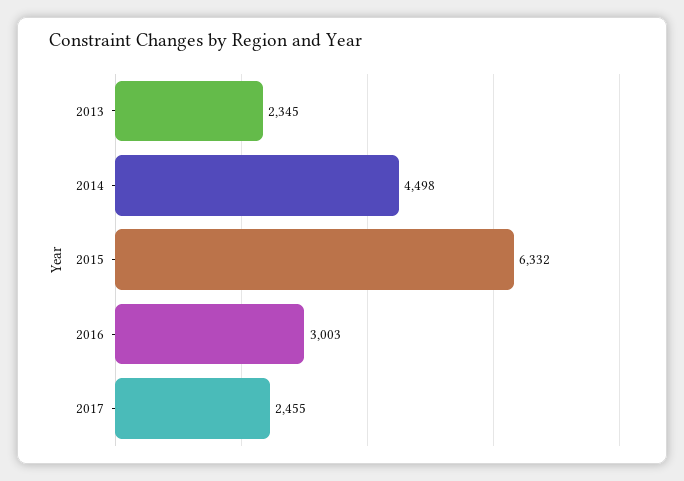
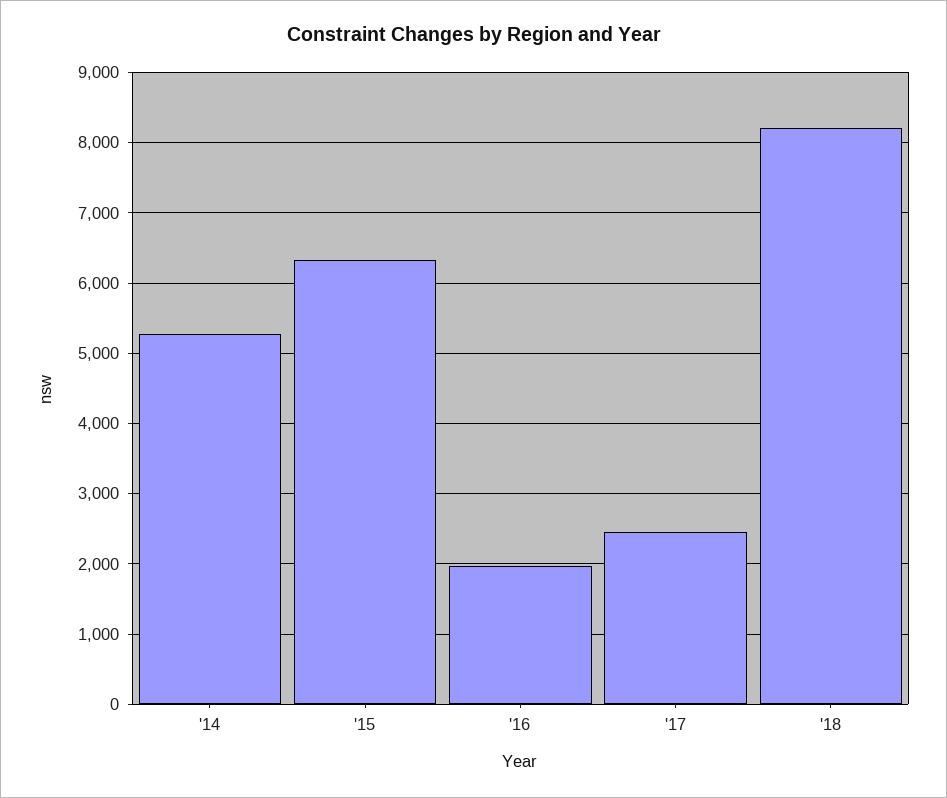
2013: 2345 -> none
2014: 4498 -> 5300
2016: 3003 -> 2000
'18: none -> 8200

